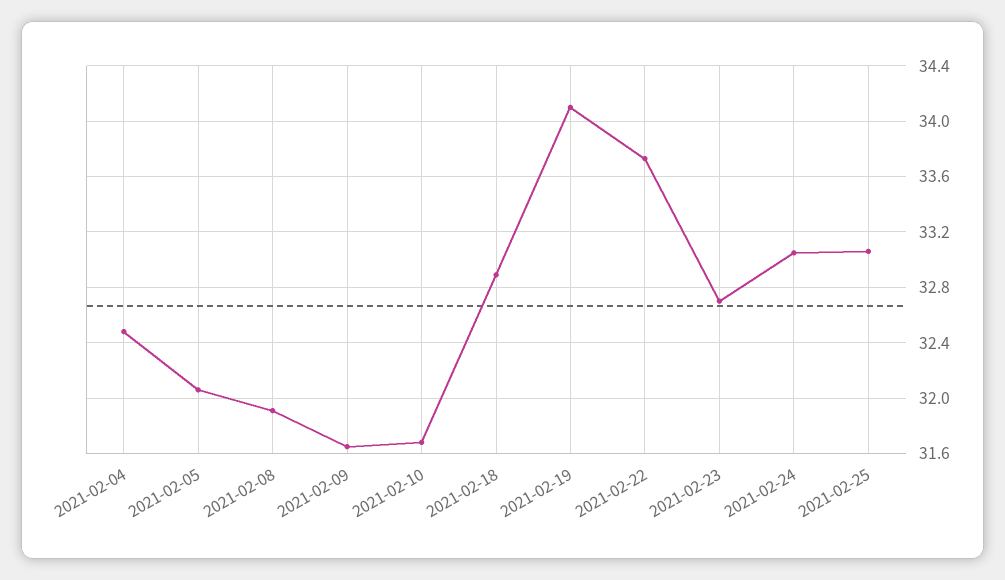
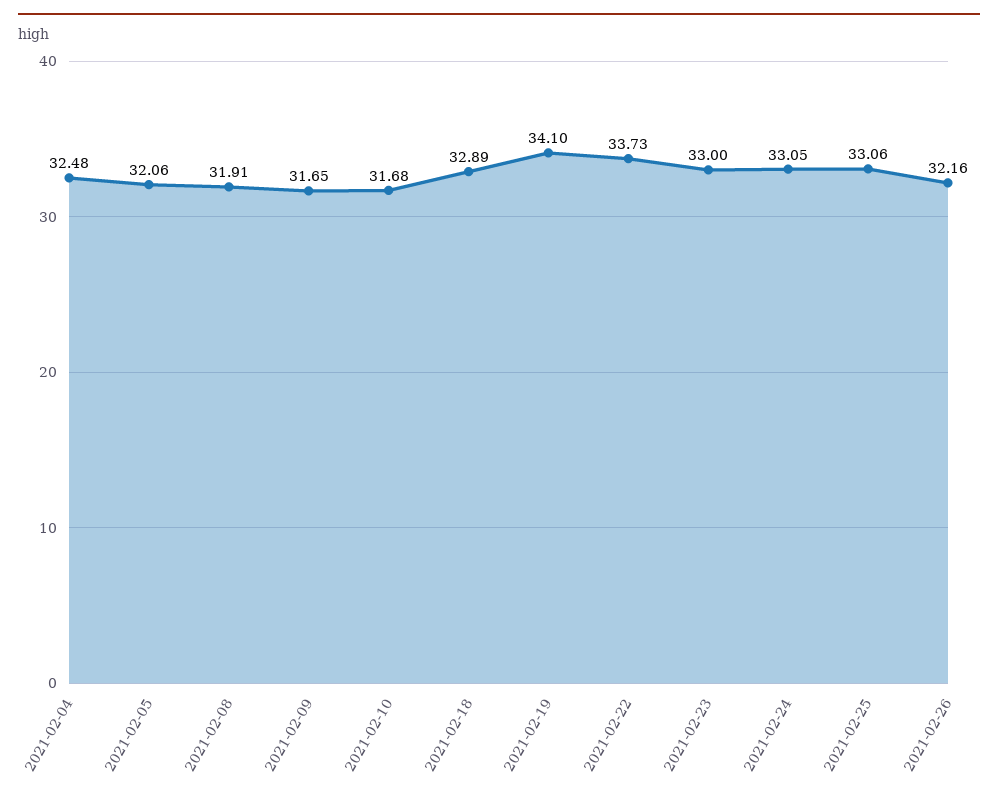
2021-02-23: 32.7 -> 33
2021-02-26: none -> 32.16

